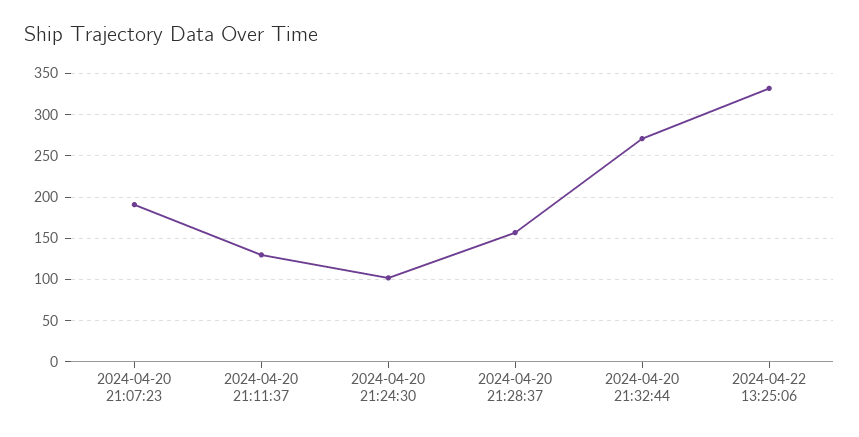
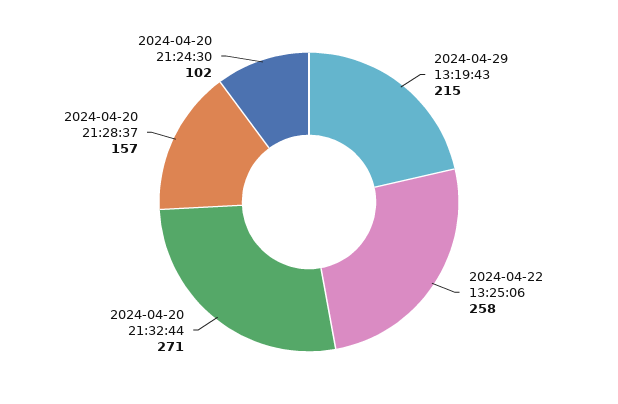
2024-04-20 21:07:23: 190 -> none
2024-04-20 21:11:37: 130 -> none
2024-04-22 13:25:06: 330 -> 258
2024-04-29 13:19:43: none -> 215

